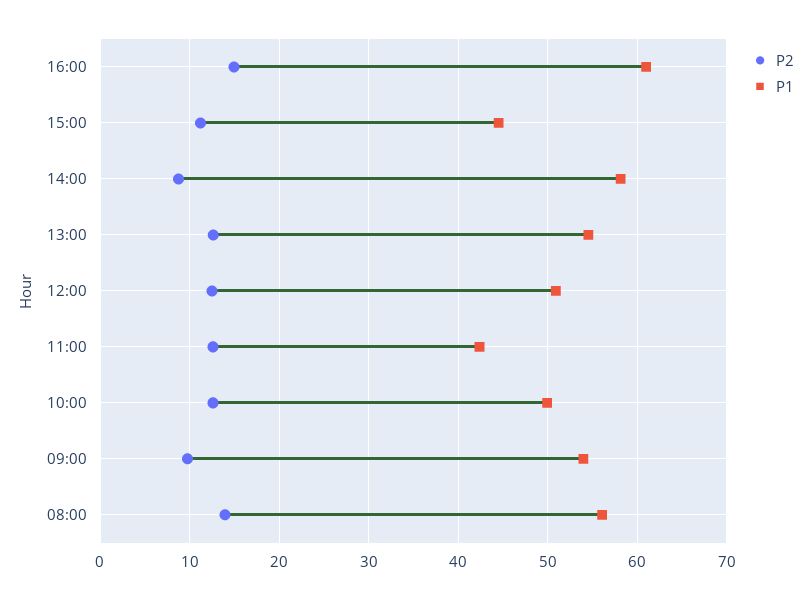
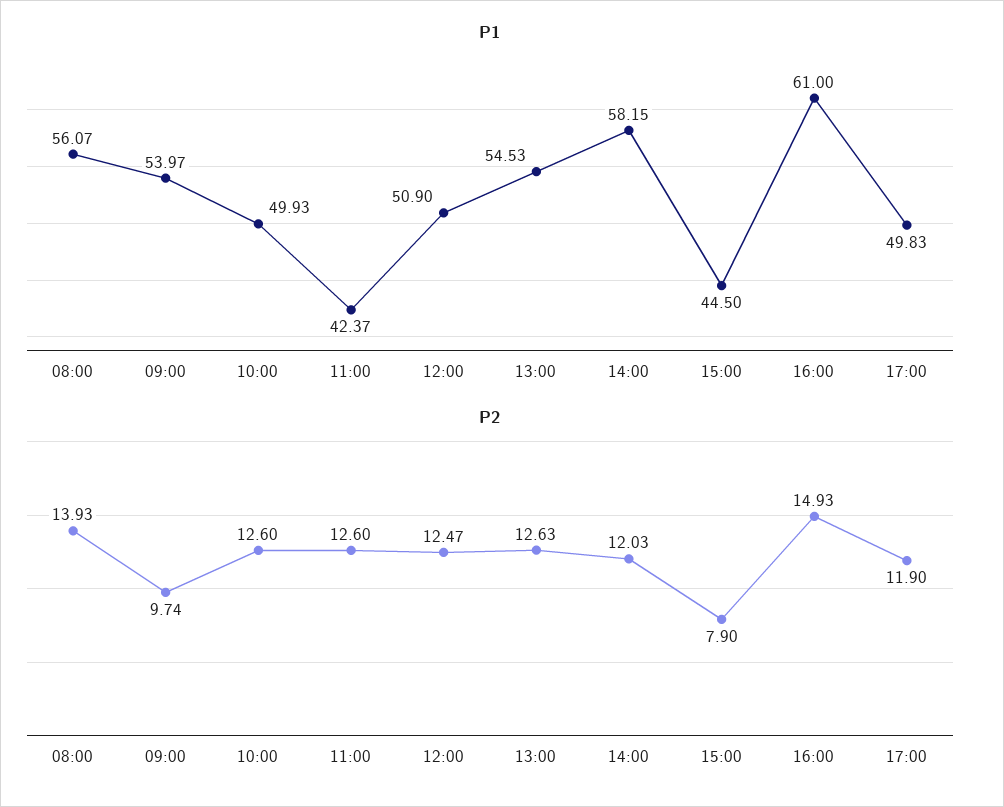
P2, 15:00: 11 -> 7.9
P2, 14:00: 9 -> 12.03
P1, 17:00: none -> 49.83
P2, 17:00: none -> 11.9

